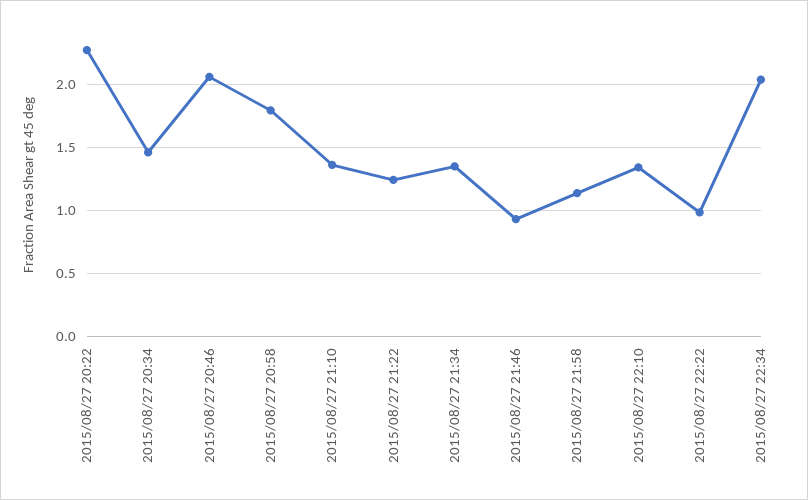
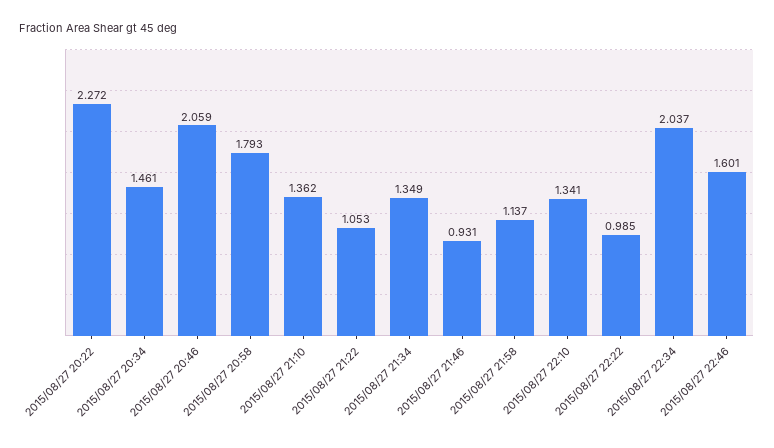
2015/08/27 21:22: 1.25 -> 1.053
2015/08/27 22:46: none -> 1.601

